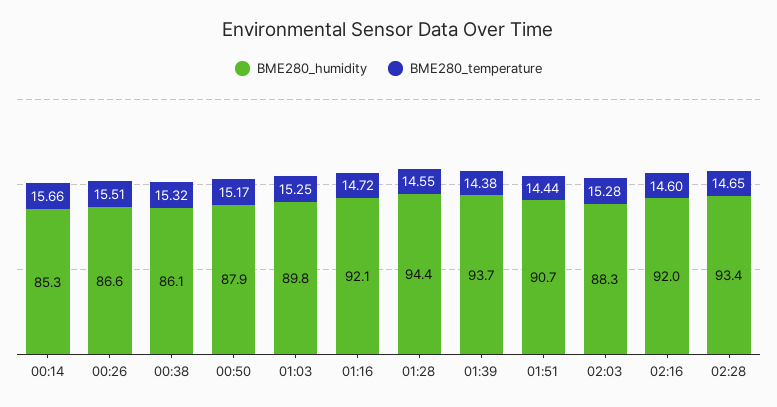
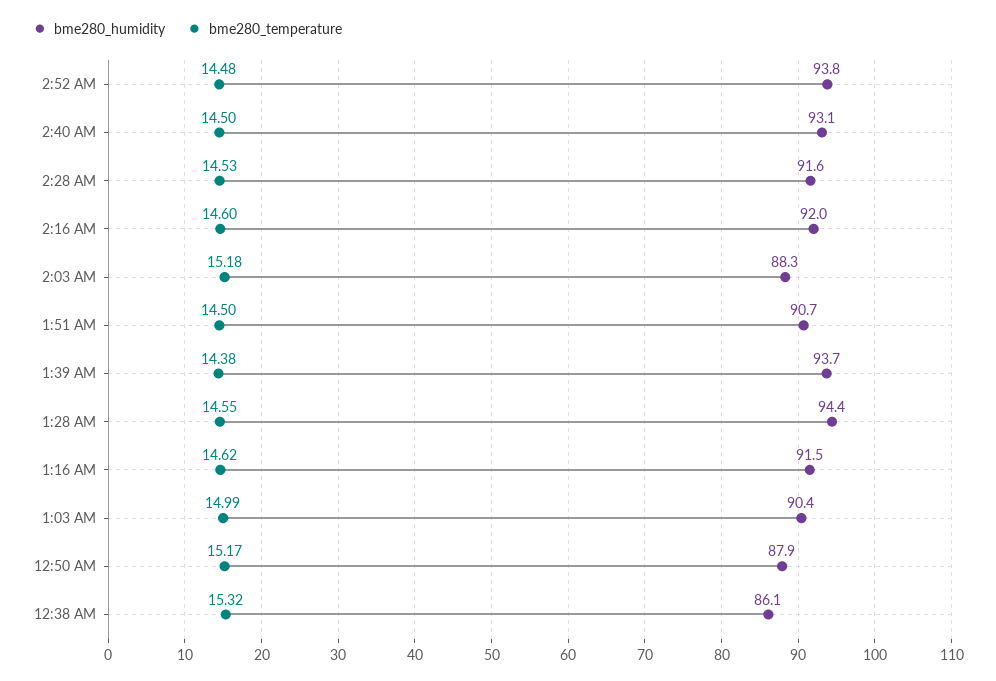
BME280_humidity, 00:14: 85.3 -> none
BME280_temperature, 00:14: 15.66 -> none
BME280_humidity, 00:26: 86.6 -> none
BME280_temperature, 00:26: 15.51 -> none
BME280_humidity, 01:03: 89.8 -> 90.4
BME280_temperature, 01:03: 15.25 -> 14.99
BME280_humidity, 01:16: 92.1 -> 91.5
BME280_temperature, 01:16: 14.72 -> 14.62
BME280_temperature, 01:51: 14.44 -> 14.5
BME280_temperature, 02:03: 15.28 -> 15.18
BME280_humidity, 02:28: 93.4 -> 91.6
BME280_temperature, 02:28: 14.65 -> 14.53
BME280_humidity, 2:52 AM: none -> 93.8
BME280_temperature, 2:52 AM: none -> 14.48
BME280_humidity, 2:40 AM: none -> 93.1
BME280_temperature, 2:40 AM: none -> 14.5

